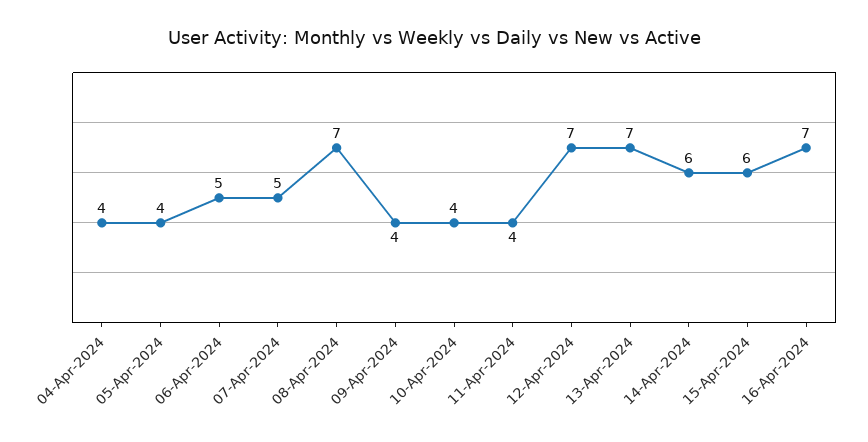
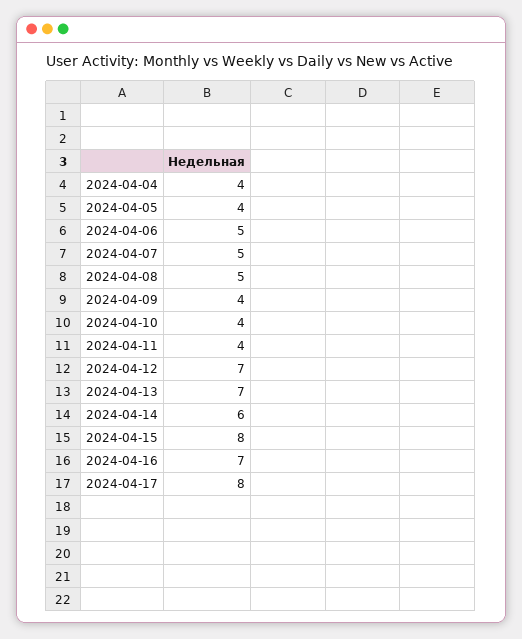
08-Apr-2024: 7 -> 5
15-Apr-2024: 6 -> 8
2024-04-17: none -> 8

